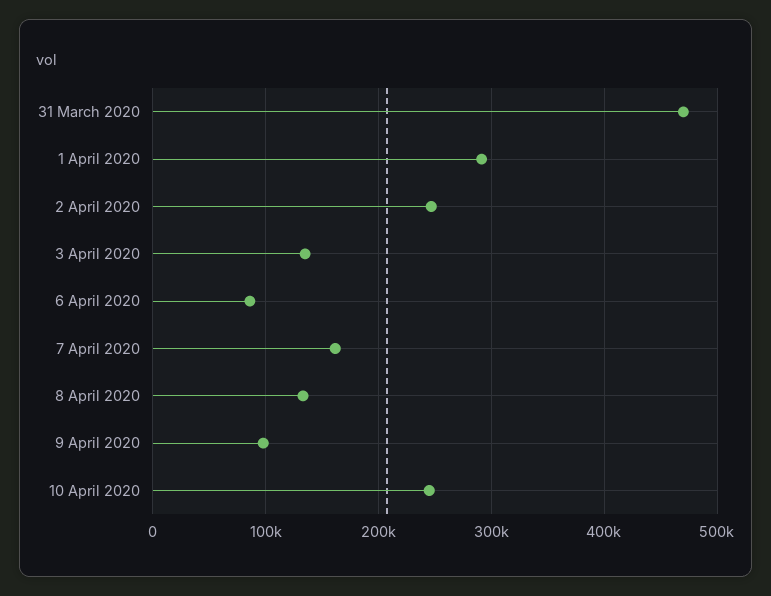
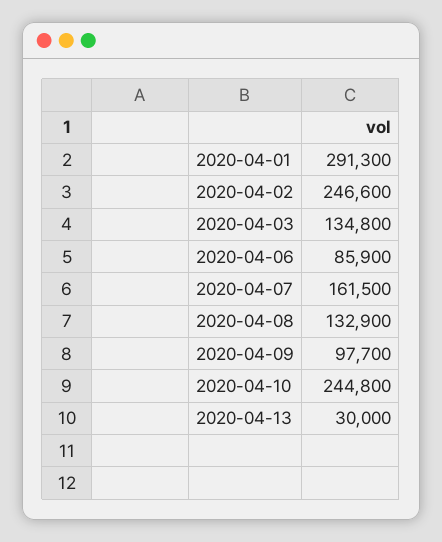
31 March 2020: 470000 -> none
2020-04-13: none -> 30000

